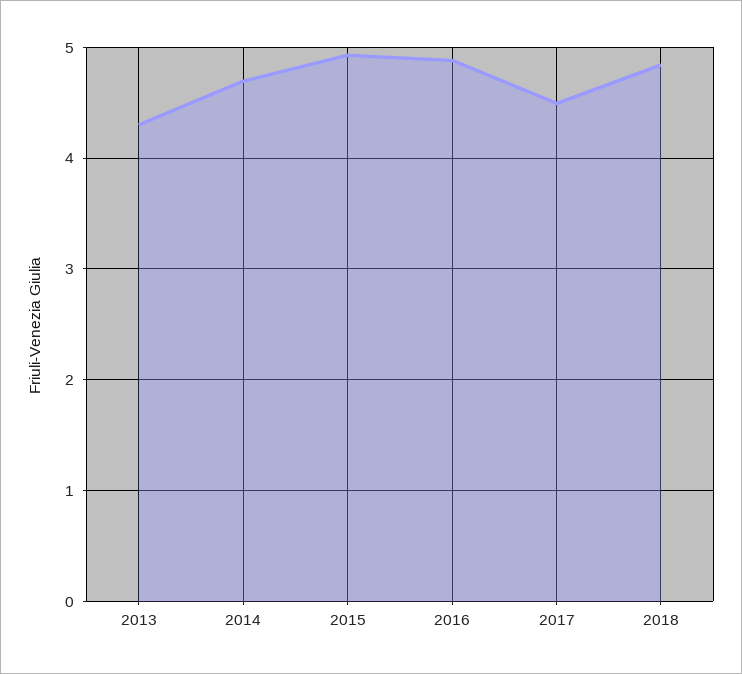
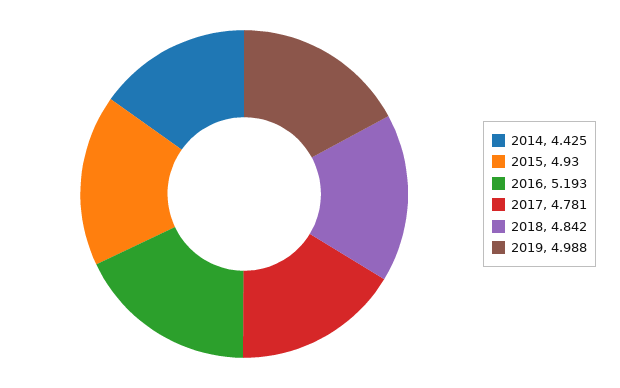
2013: 4.3 -> none
2014: 4.7 -> 4.425
2016: 4.9 -> 5.193
2017: 4.5 -> 4.781
2019: none -> 4.988

